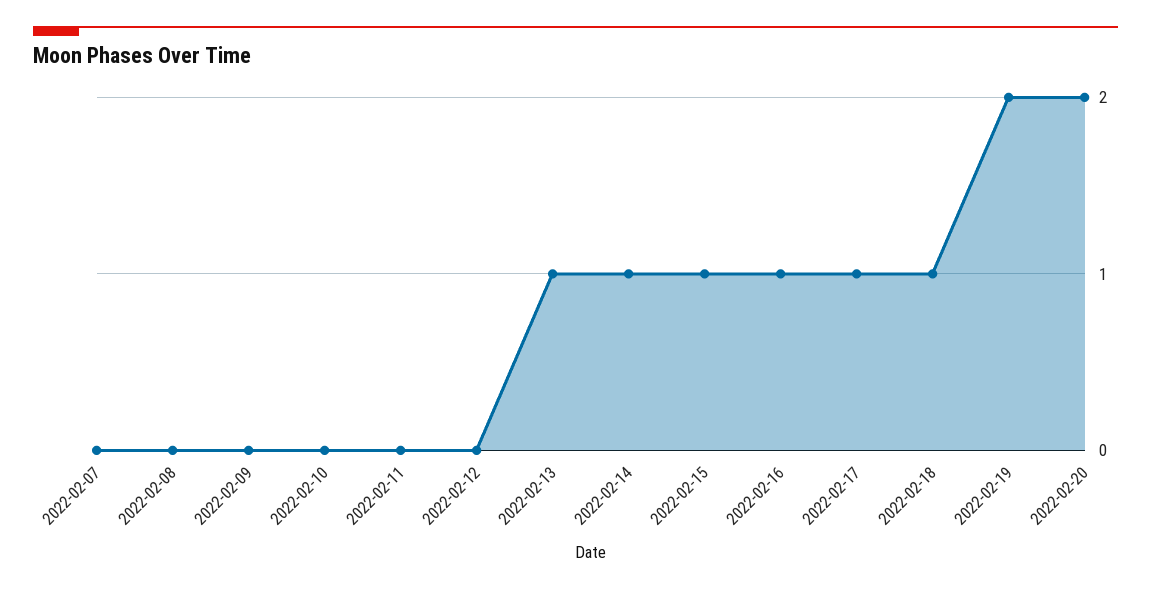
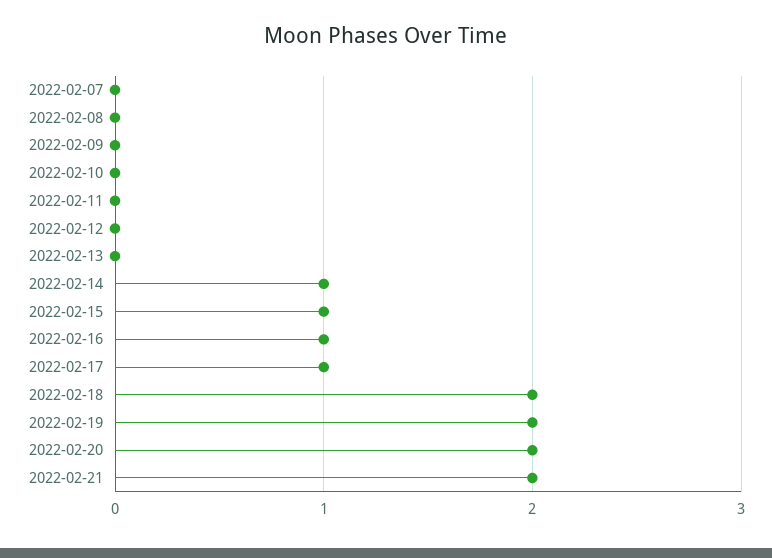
2022-02-13: 1 -> 0
2022-02-18: 1 -> 2
2022-02-21: none -> 2

